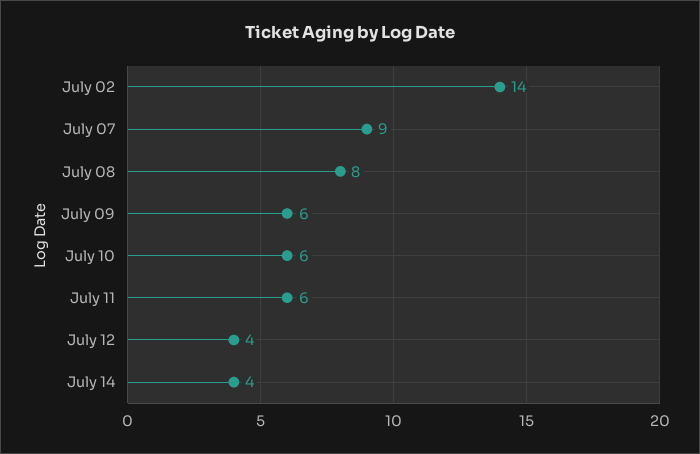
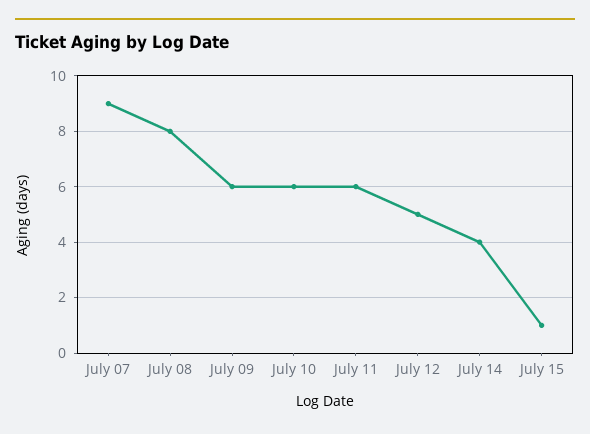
July 02: 14 -> none
July 12: 4 -> 5
July 15: none -> 1

